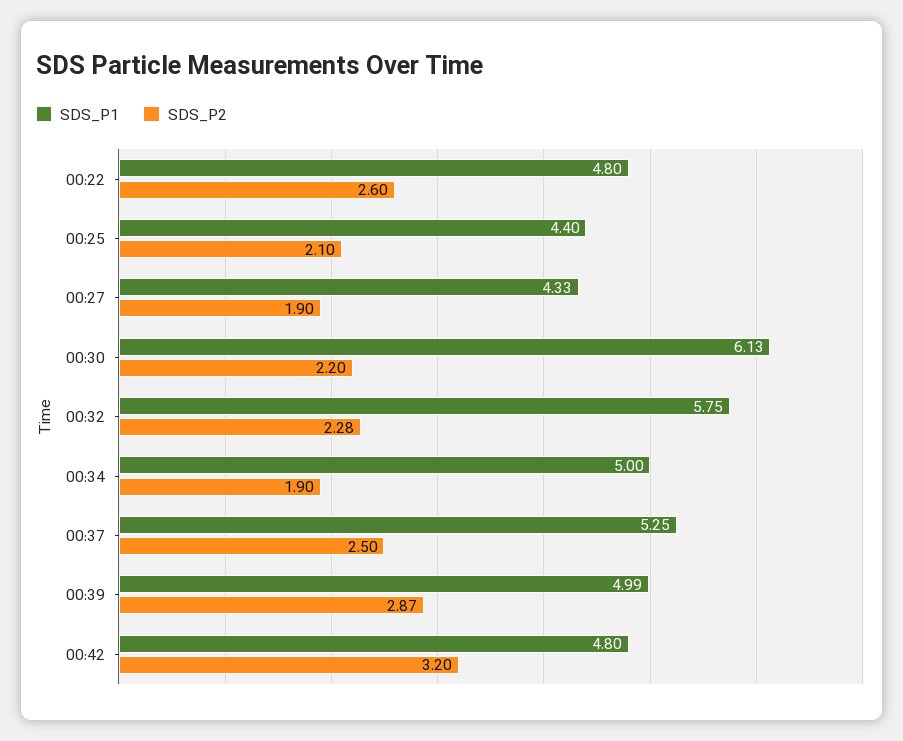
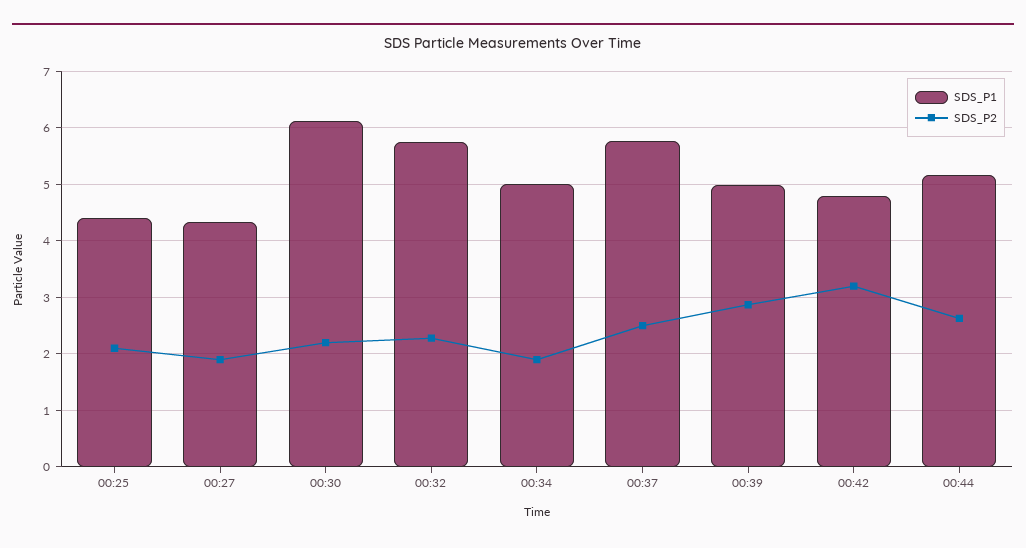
SDS_P1, 00:22: 4.8 -> none
SDS_P2, 00:22: 2.6 -> none
SDS_P1, 00:37: 5.25 -> 5.8
SDS_P1, 00:44: none -> 5.2
SDS_P2, 00:44: none -> 2.6

